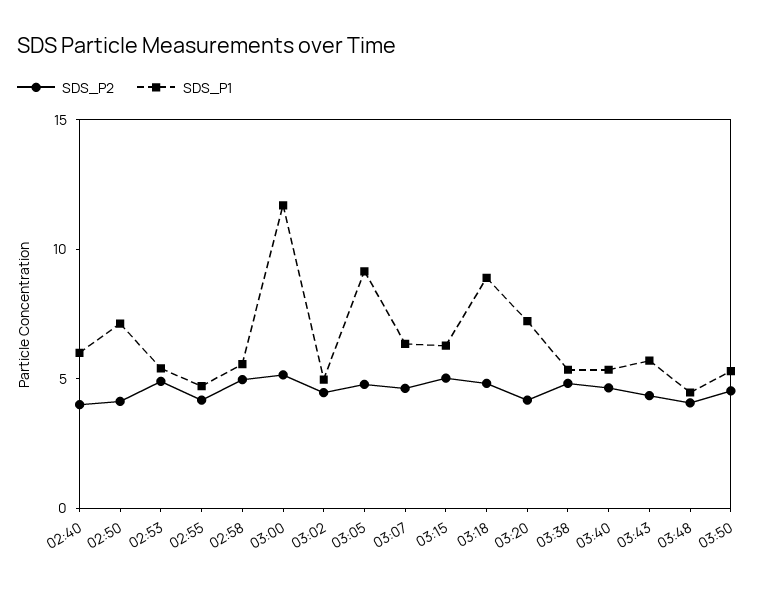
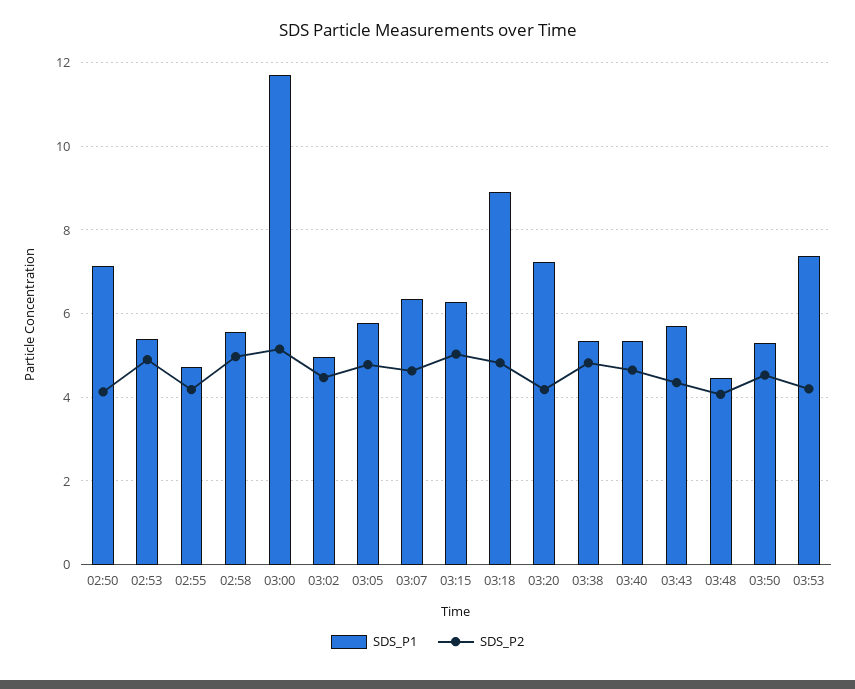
SDS_P2, 02:40: 4 -> none
SDS_P1, 02:40: 6 -> none
SDS_P1, 03:05: 9 -> 5.8
SDS_P1, 03:53: none -> 7.4
SDS_P2, 03:53: none -> 4.2

